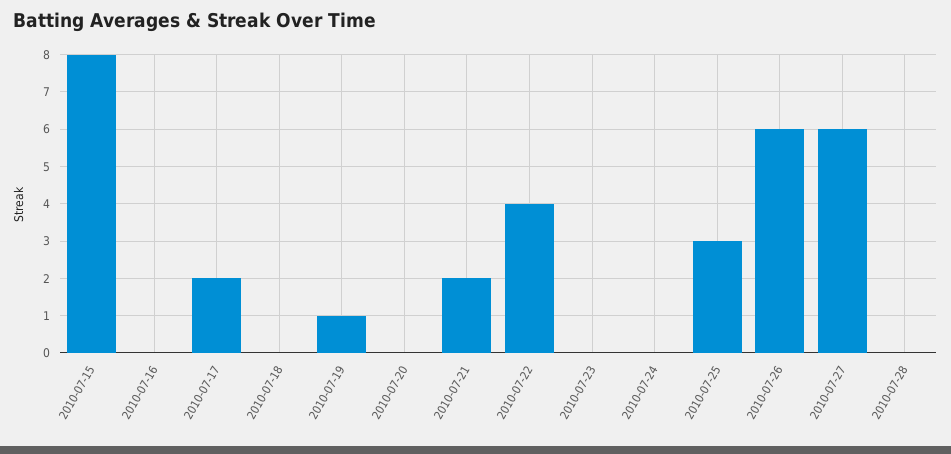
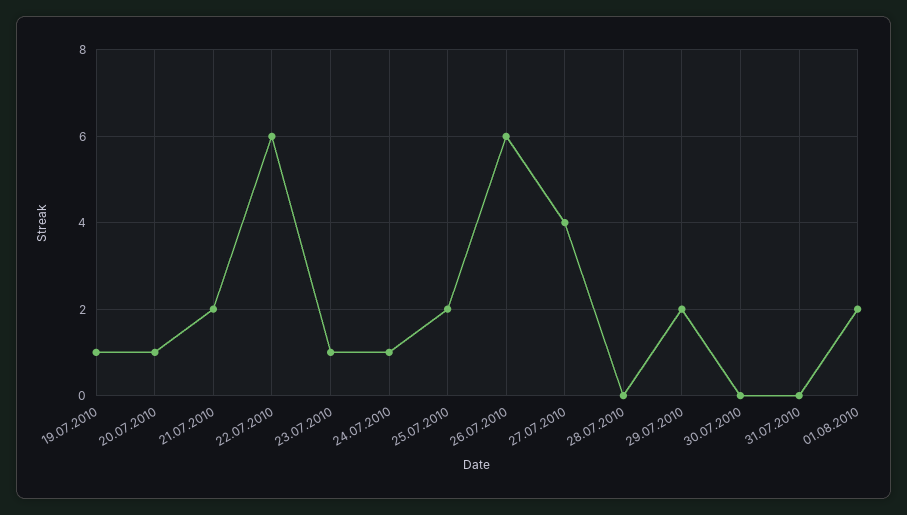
2010-07-15: 8 -> none
2010-07-16: 0 -> none
2010-07-17: 2 -> none
2010-07-18: 0 -> none
2010-07-20: 0 -> 1
2010-07-22: 4 -> 6
2010-07-23: 0 -> 1
2010-07-24: 0 -> 1
2010-07-25: 3 -> 2
2010-07-27: 6 -> 4
29.07.2010: none -> 2
30.07.2010: none -> 0
31.07.2010: none -> 0
01.08.2010: none -> 2

